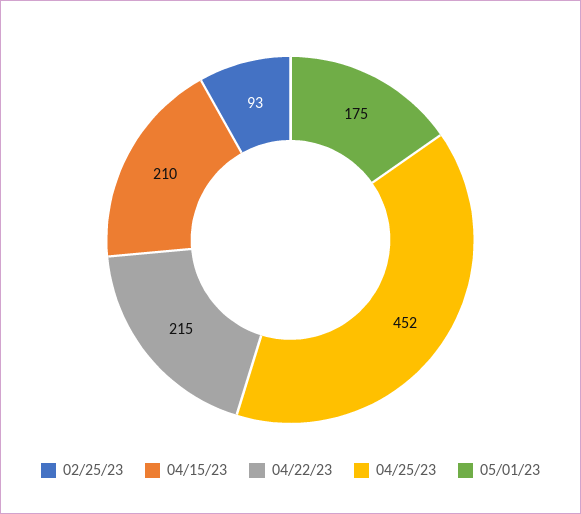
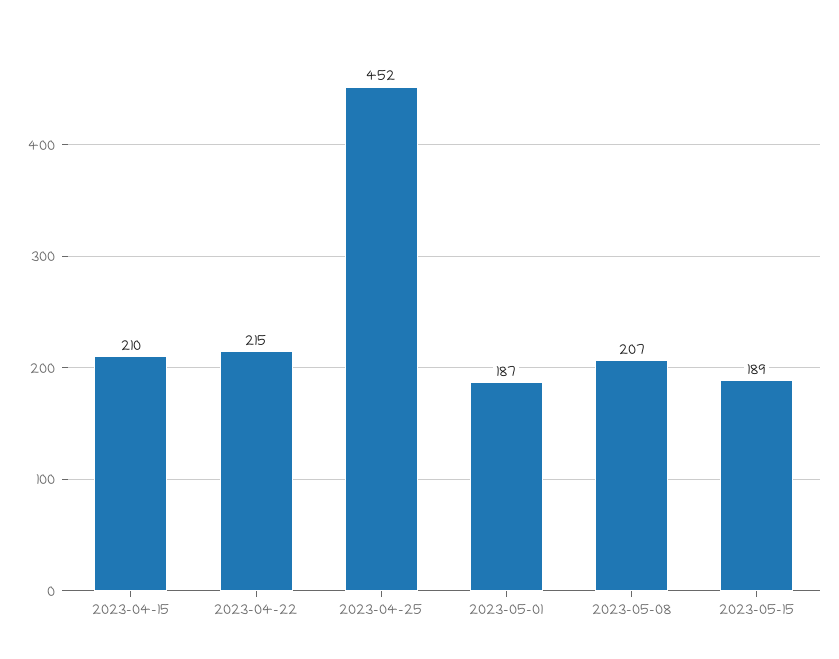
02/25/23: 93 -> none
05/01/23: 175 -> 187
2023-05-08: none -> 207
2023-05-15: none -> 189

